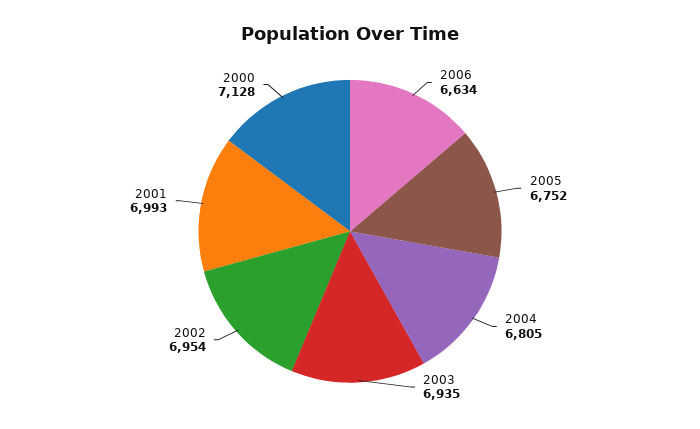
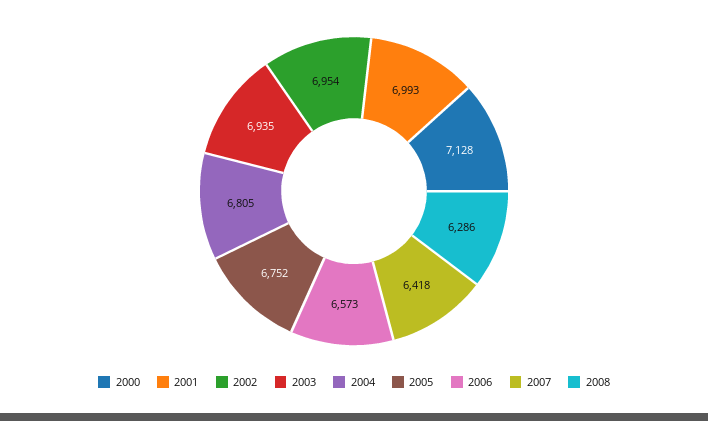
2006: 6634 -> 6573
2007: none -> 6418
2008: none -> 6286

